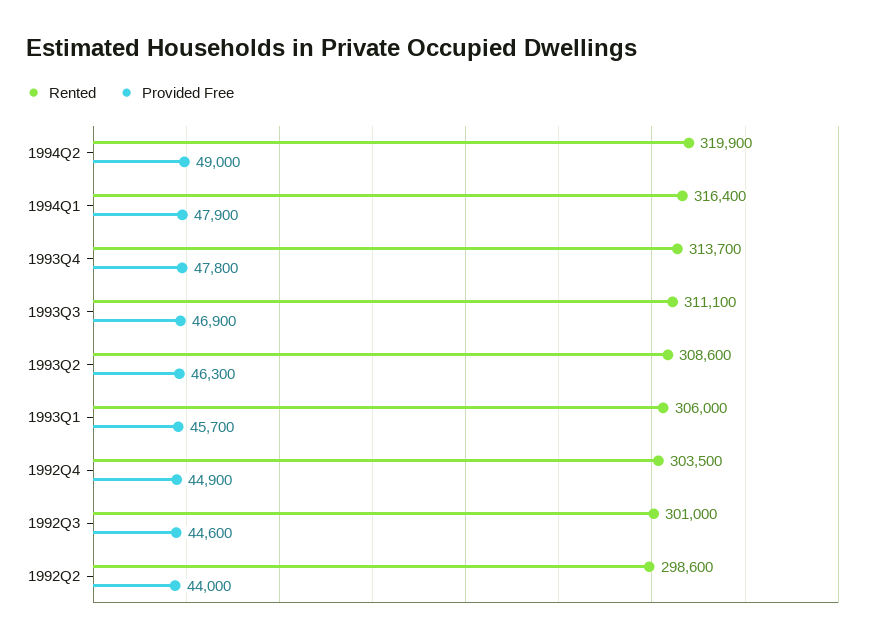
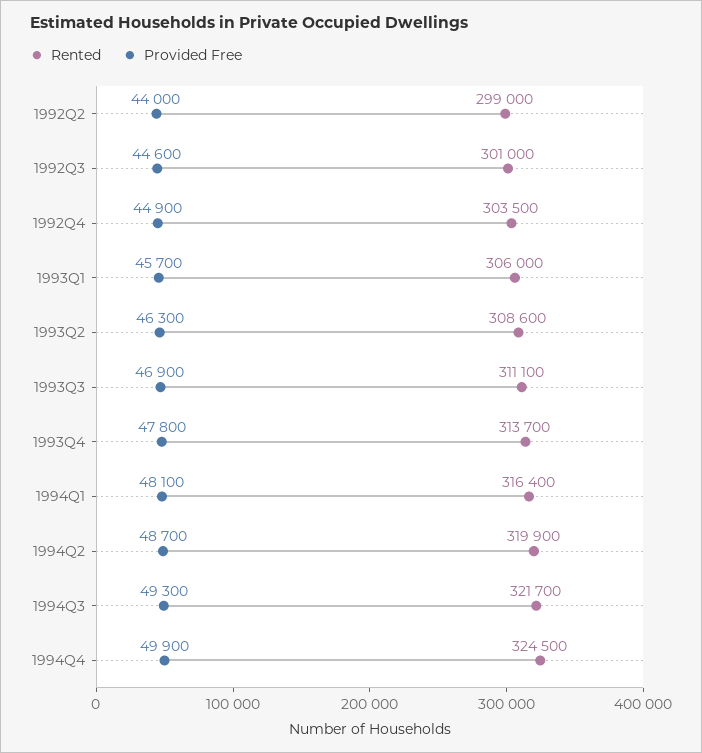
Provided Free, 1994Q2: 49000 -> 48700
Provided Free, 1994Q1: 47900 -> 48100
Rented, 1992Q2: 298600 -> 299000
Rented, 1994Q3: none -> 321700
Provided Free, 1994Q3: none -> 49300
Rented, 1994Q4: none -> 324500
Provided Free, 1994Q4: none -> 49900

